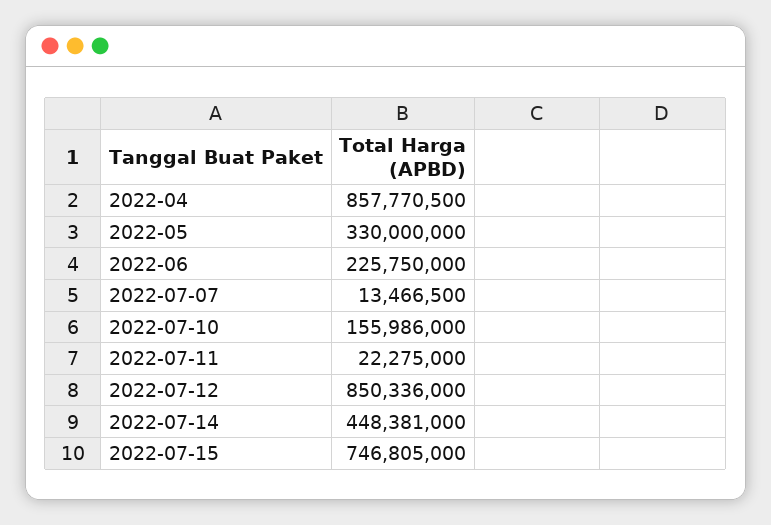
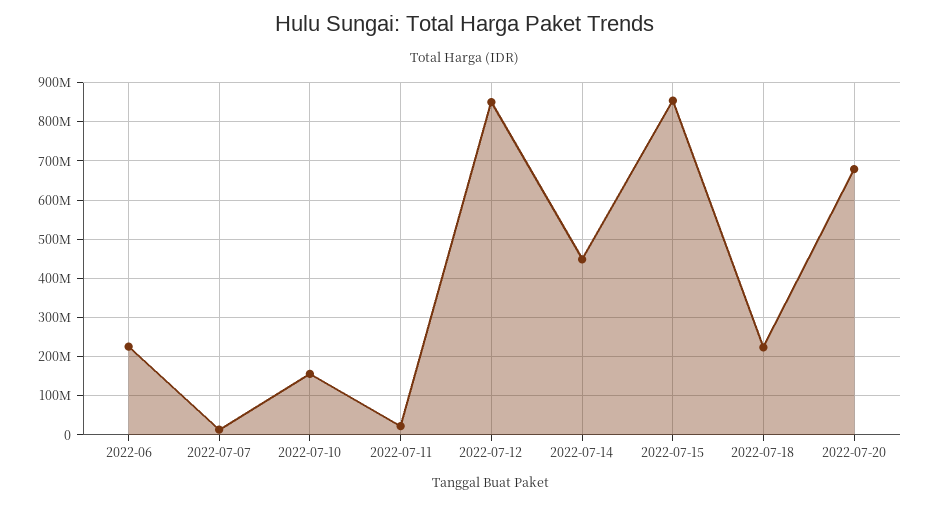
2022-04: 857770500 -> none
2022-05: 330000000 -> none
2022-07-15: 746805000 -> 860000000
2022-07-18: none -> 220000000
2022-07-20: none -> 680000000

